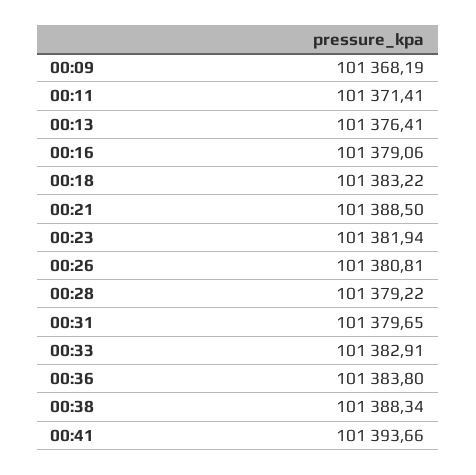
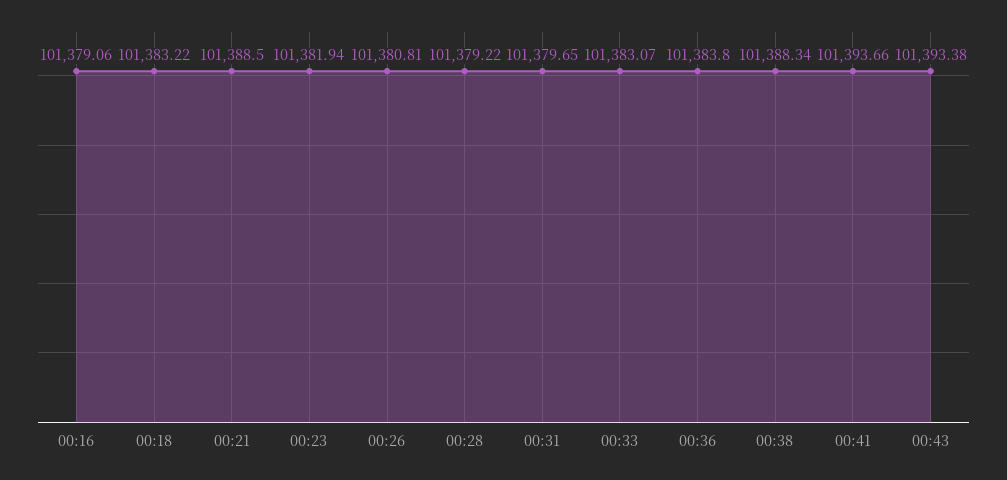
00:09: 101368.19 -> none
00:11: 101371.41 -> none
00:13: 101376.41 -> none
00:33: 101382.91 -> 101383.07
00:43: none -> 101393.38

